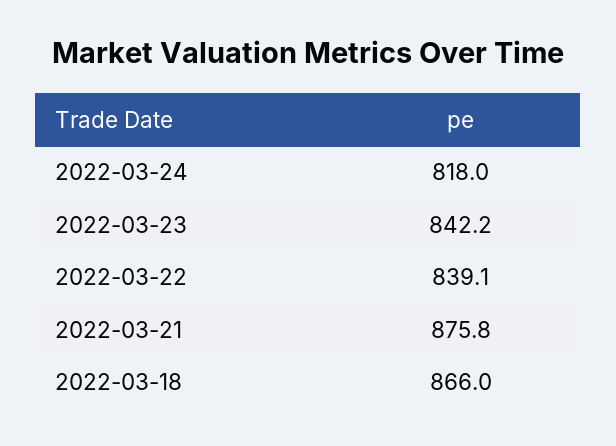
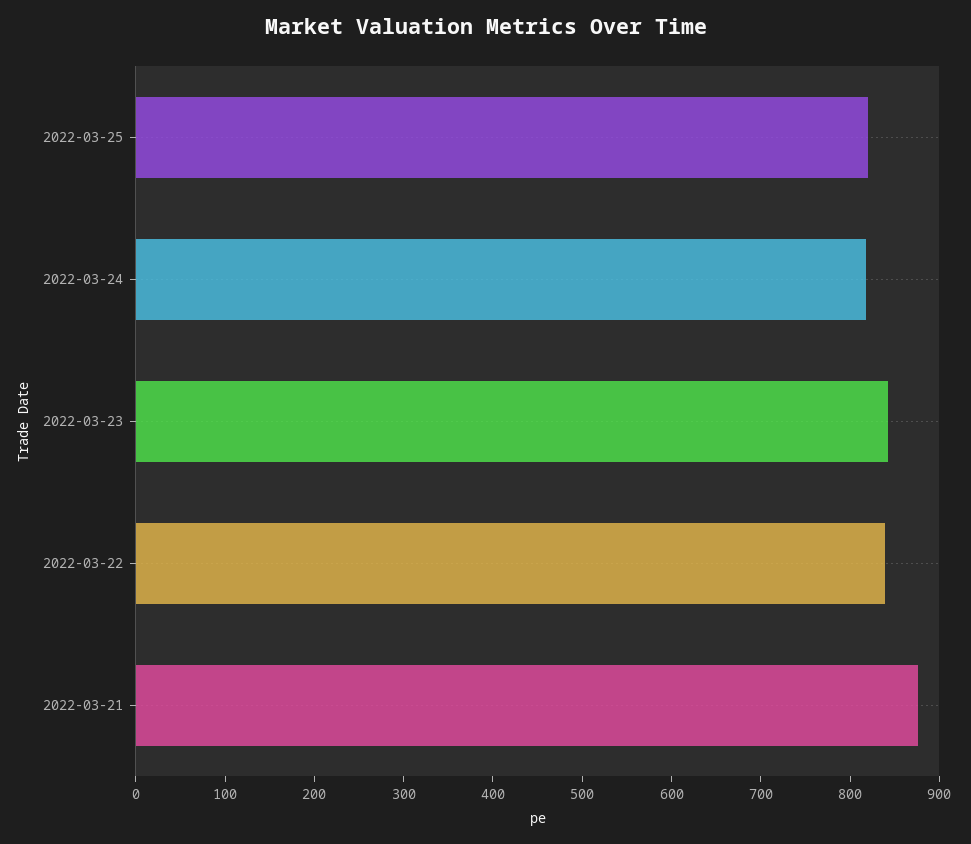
2022-03-18: 866 -> none
2022-03-25: none -> 820

